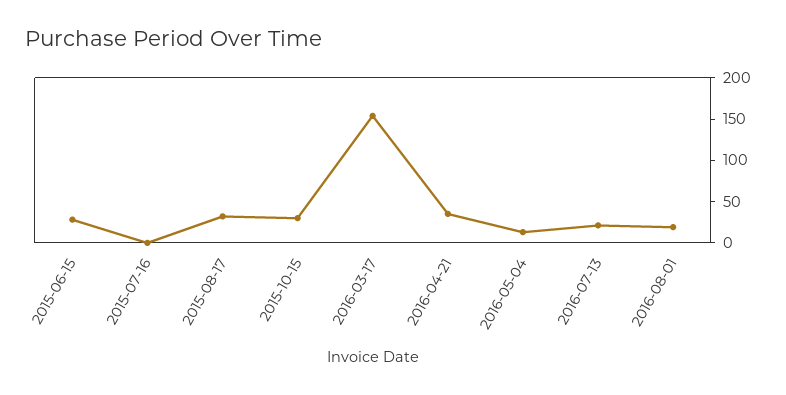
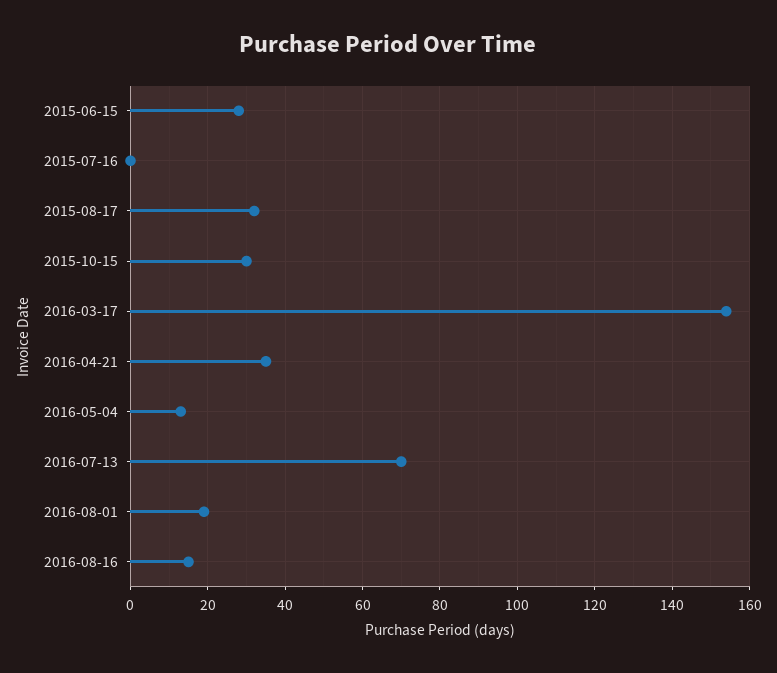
2016-07-13: 20 -> 70
2016-08-16: none -> 15

